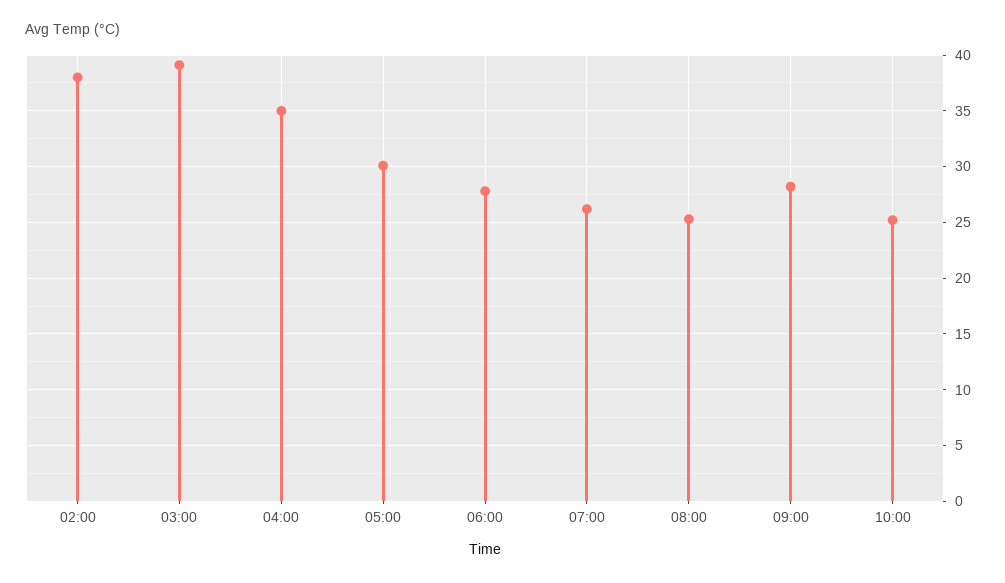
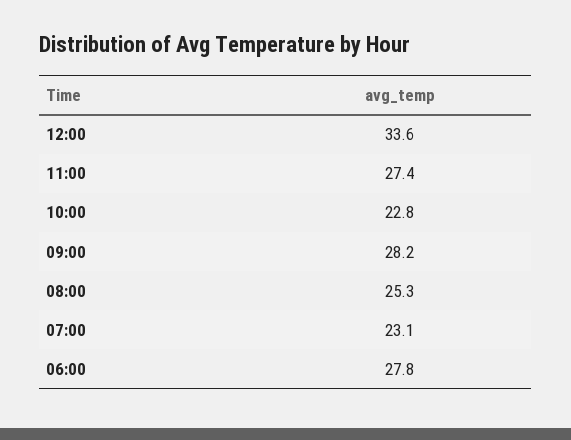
02:00: 38 -> none
03:00: 39 -> none
04:00: 35 -> none
05:00: 30 -> none
07:00: 26 -> 23.1
10:00: 25 -> 22.8
12:00: none -> 33.6
11:00: none -> 27.4

